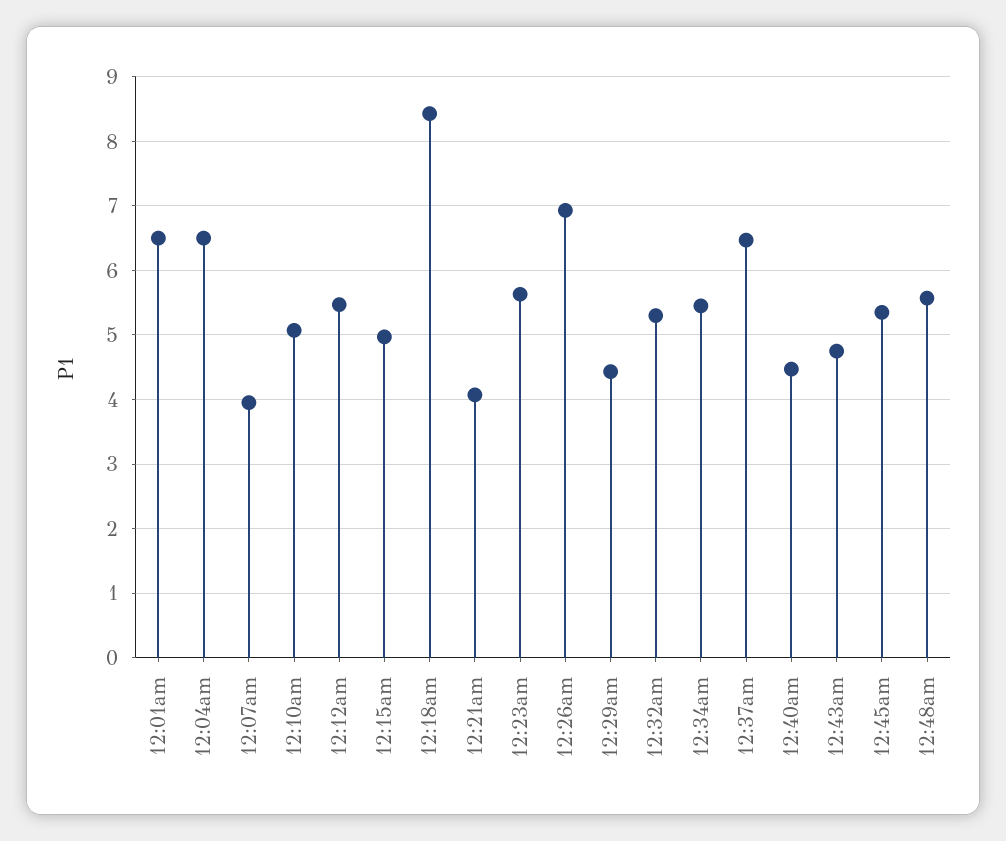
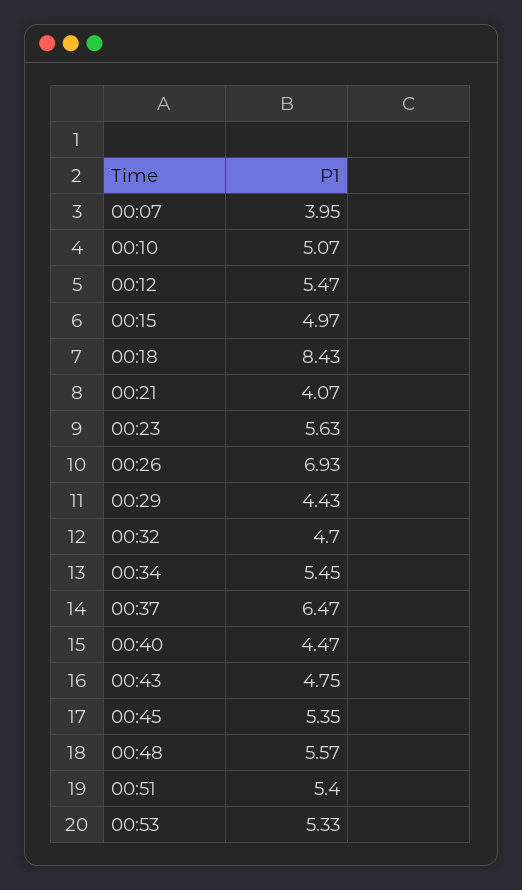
12:01am: 6.5 -> none
12:04am: 6.5 -> none
12:32am: 5.3 -> 4.7
00:51: none -> 5.4
00:53: none -> 5.33

